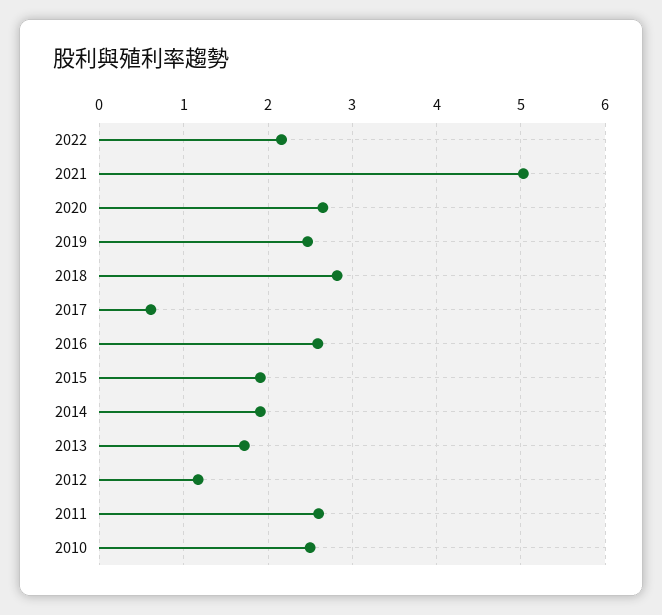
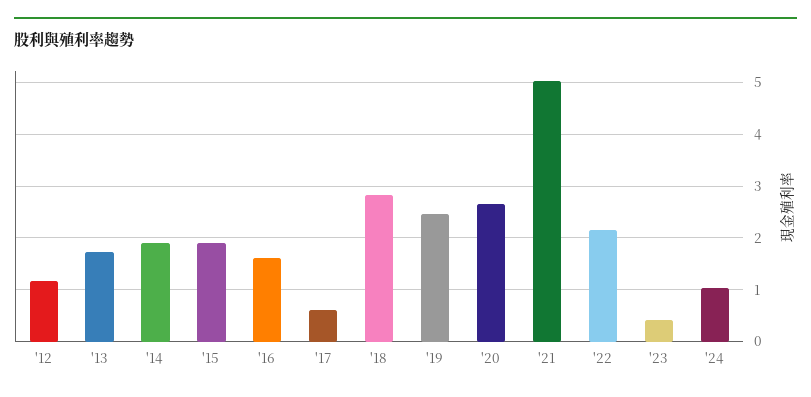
2016: 2.6 -> 1.6
2011: 2.6 -> none
2010: 2.5 -> none
'23: none -> 0.4
'24: none -> 1

